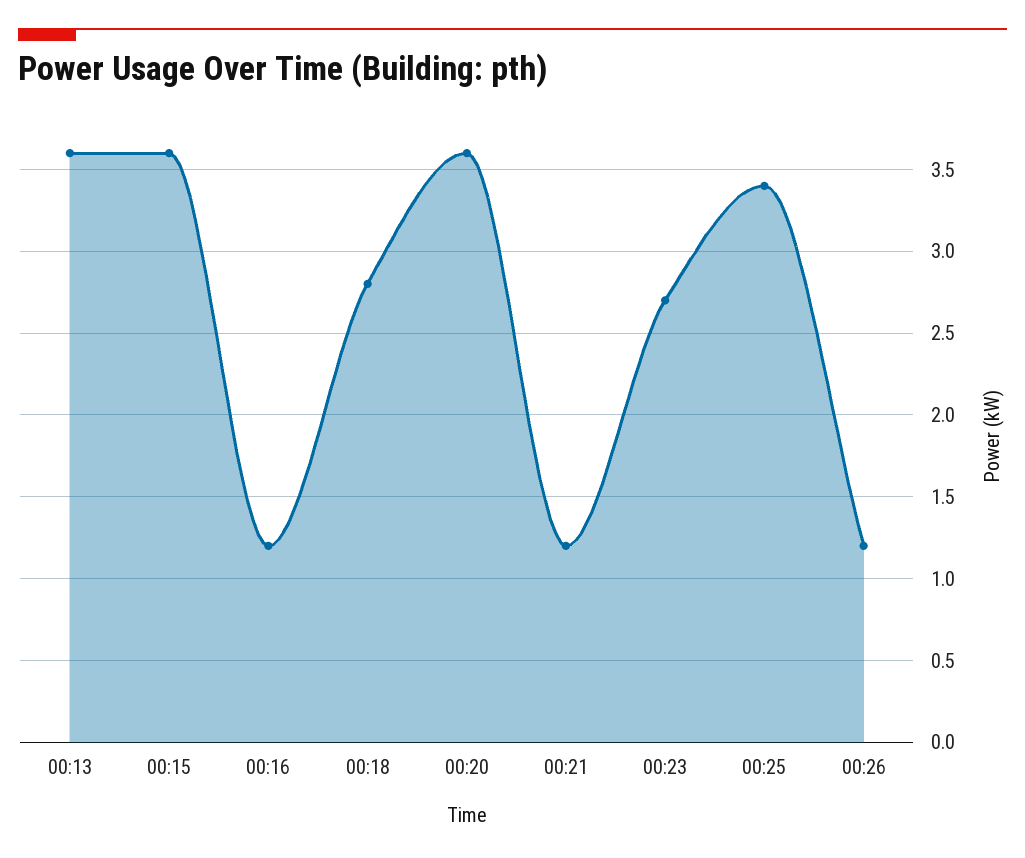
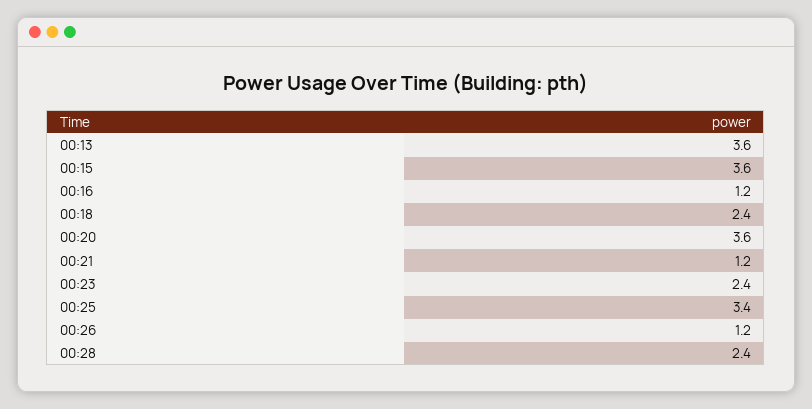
00:18: 2.8 -> 2.4
00:23: 2.7 -> 2.4
00:28: none -> 2.4

